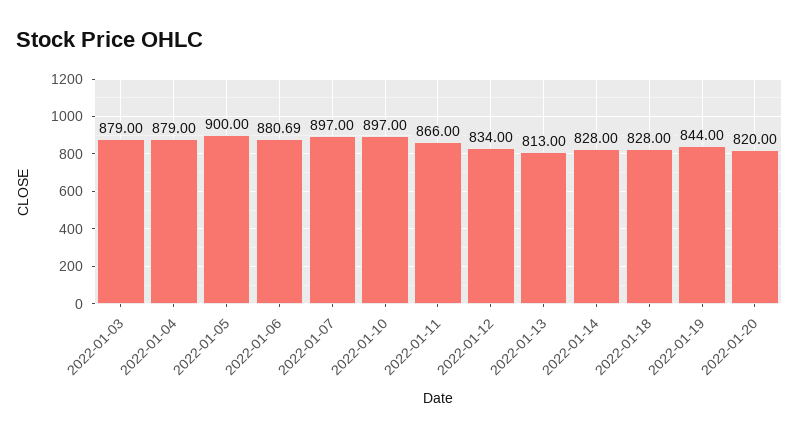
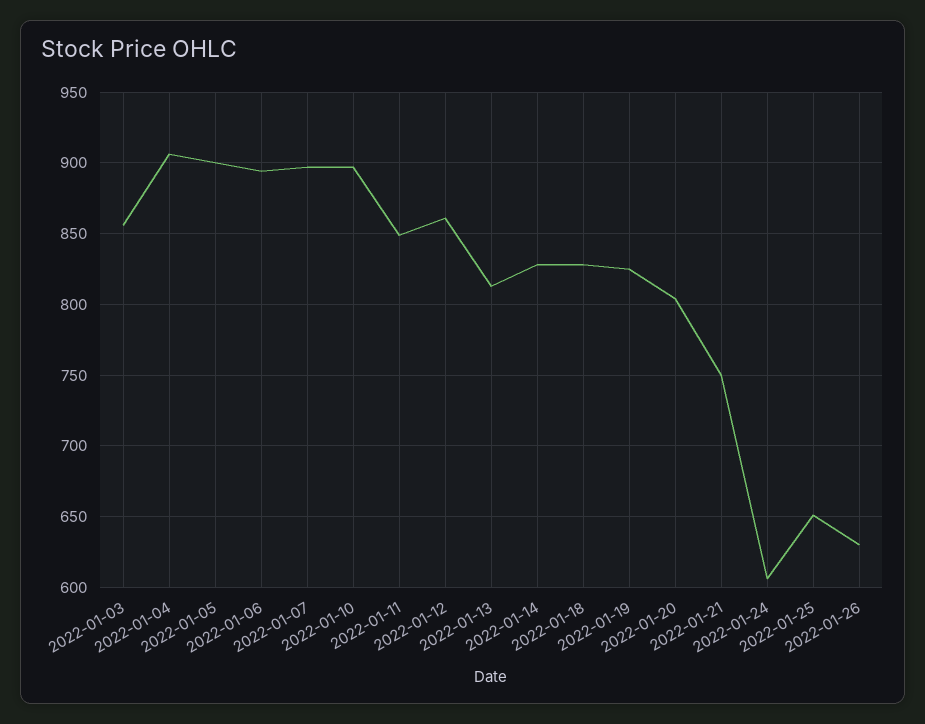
2022-01-03: 879 -> 855
2022-01-04: 879 -> 905
2022-01-06: 880.69 -> 895
2022-01-11: 866 -> 850
2022-01-12: 834 -> 860
2022-01-19: 844 -> 825
2022-01-20: 820 -> 805
2022-01-21: none -> 750
2022-01-24: none -> 605
2022-01-25: none -> 650
2022-01-26: none -> 630

